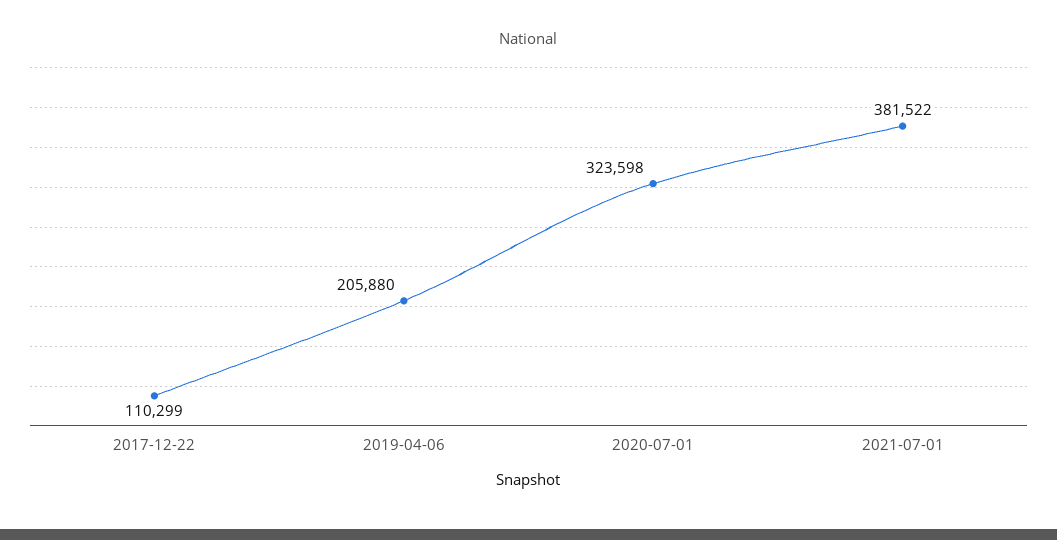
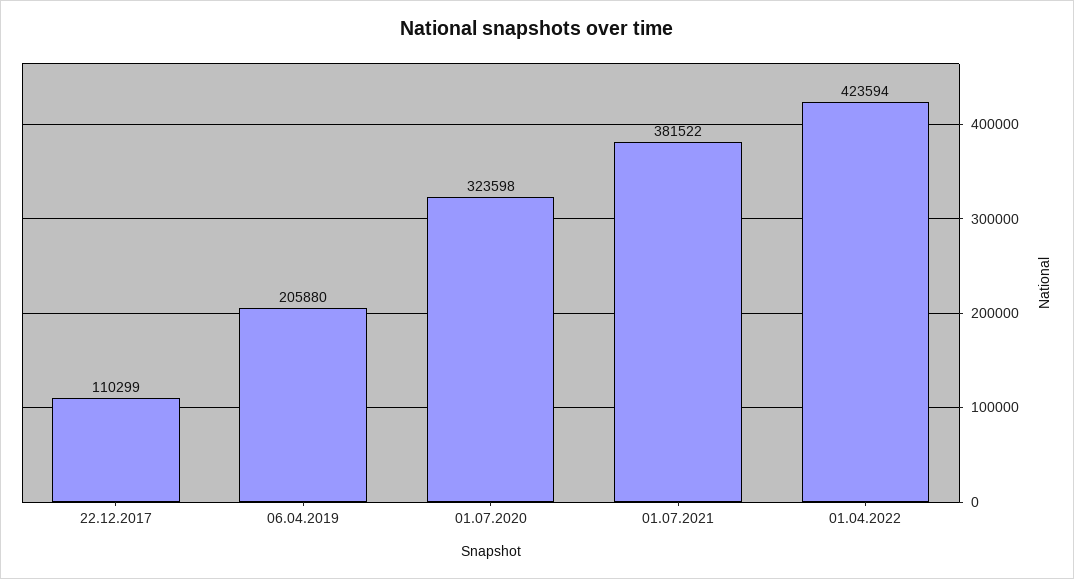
01.04.2022: none -> 423594

